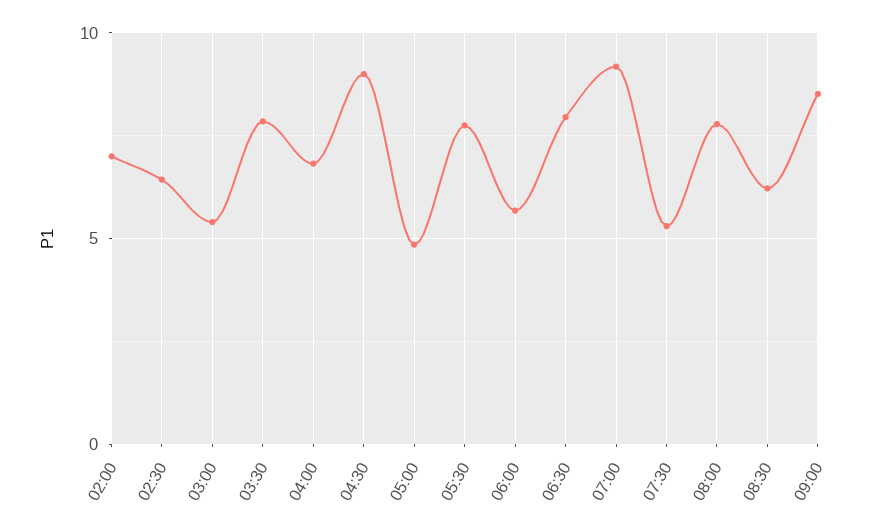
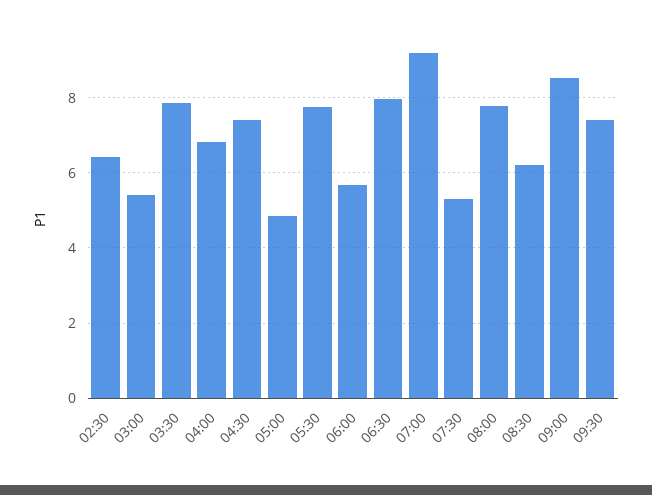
02:00: 7 -> none
04:30: 9 -> 7.4
09:30: none -> 7.4

